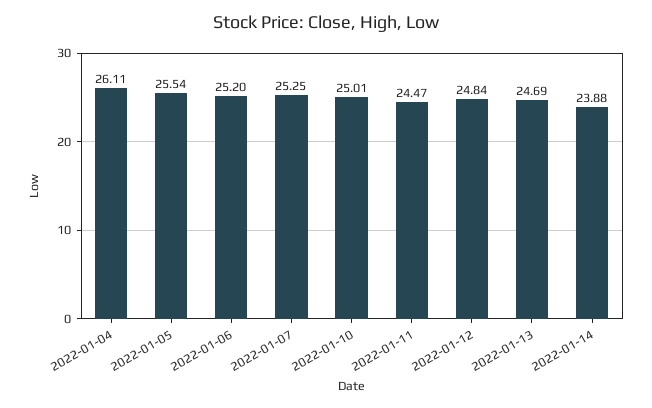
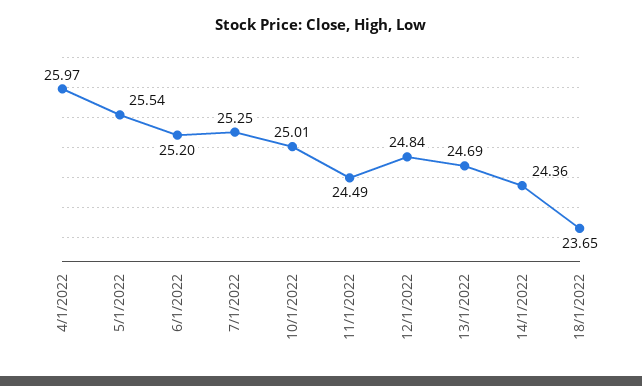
2022-01-04: 26.11 -> 25.97
2022-01-11: 24.47 -> 24.49
2022-01-14: 23.88 -> 24.36
18/1/2022: none -> 23.65

